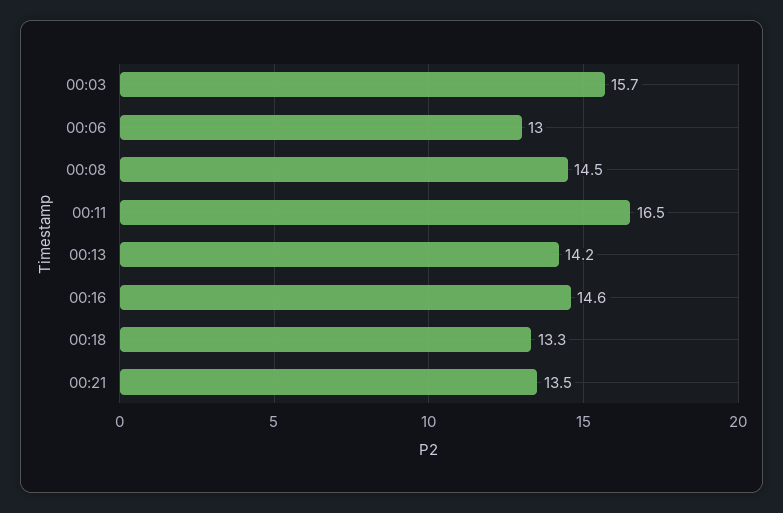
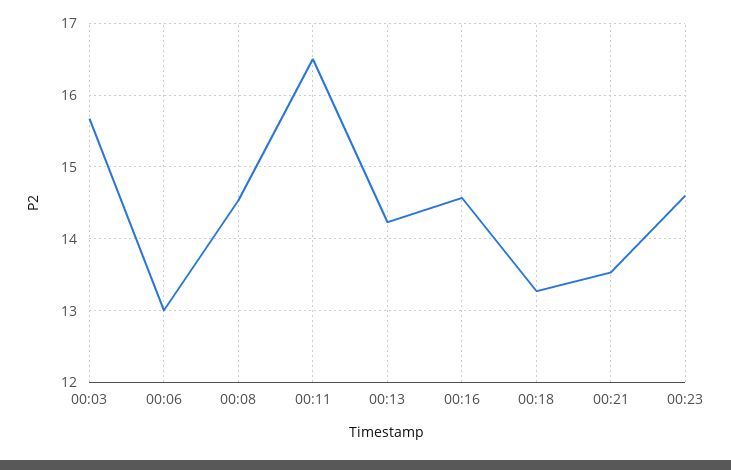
00:23: none -> 14.6

